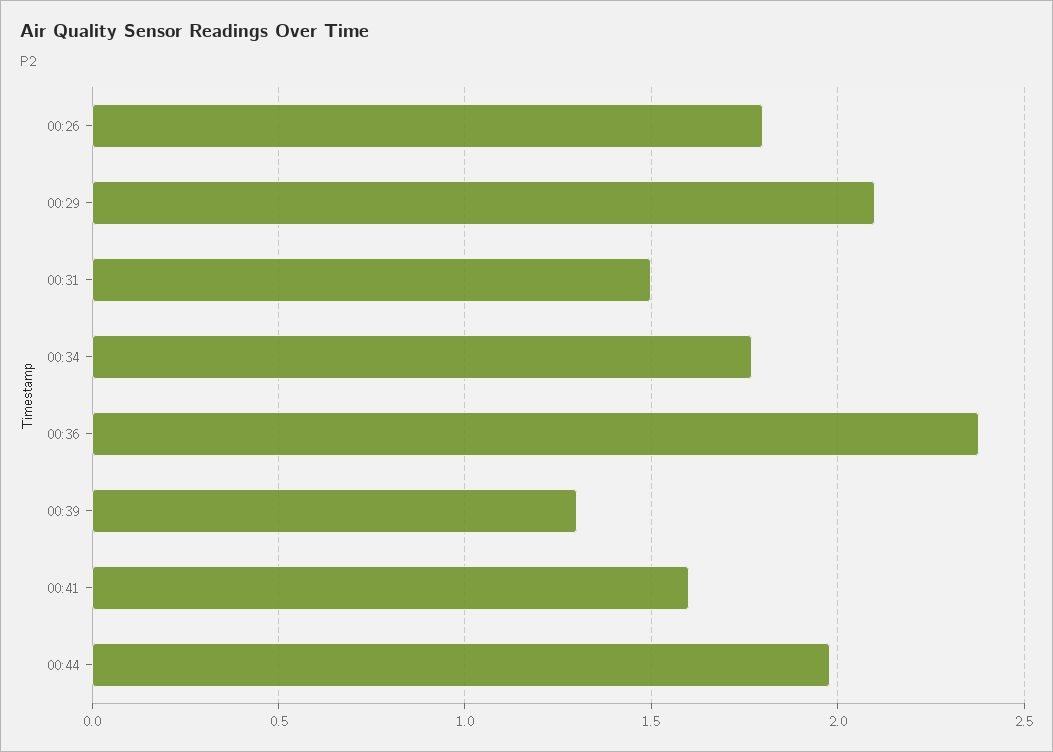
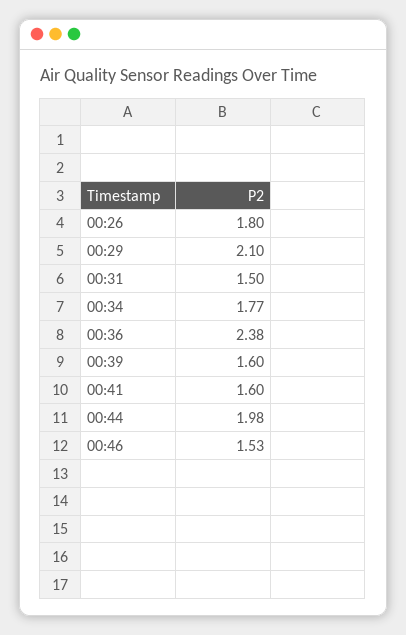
00:39: 1.3 -> 1.6
00:46: none -> 1.53

